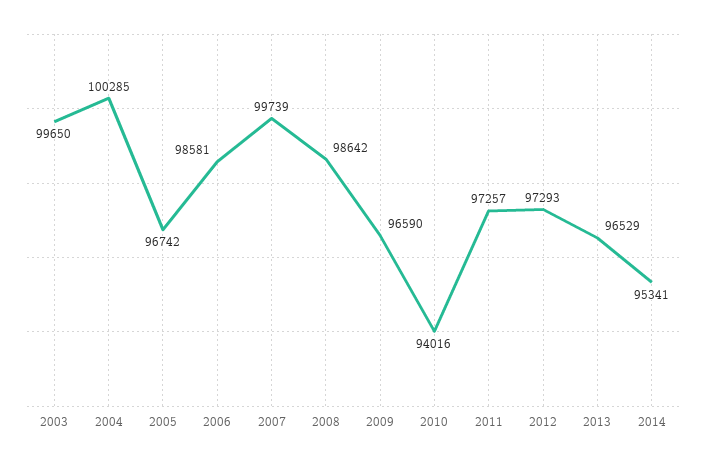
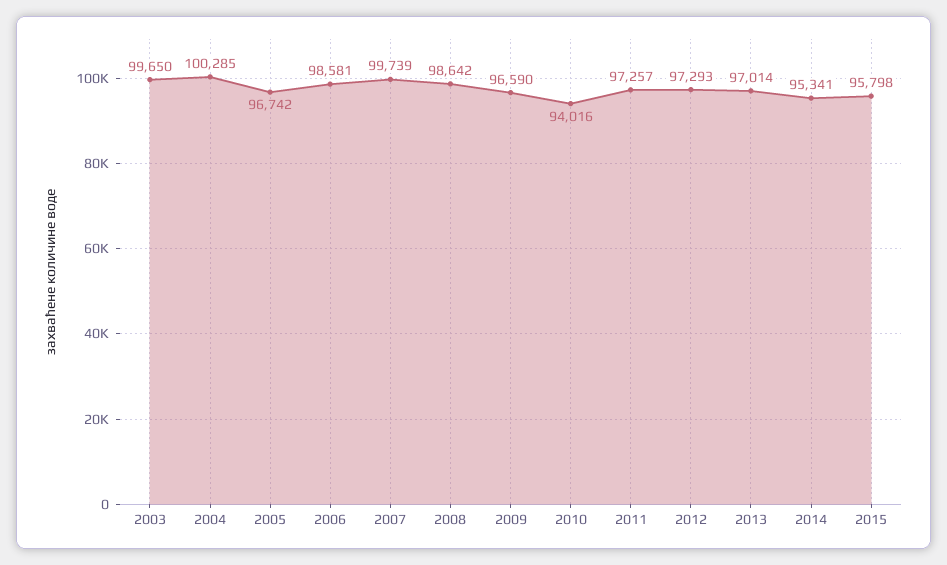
2013: 96529 -> 97014
2015: none -> 95798

